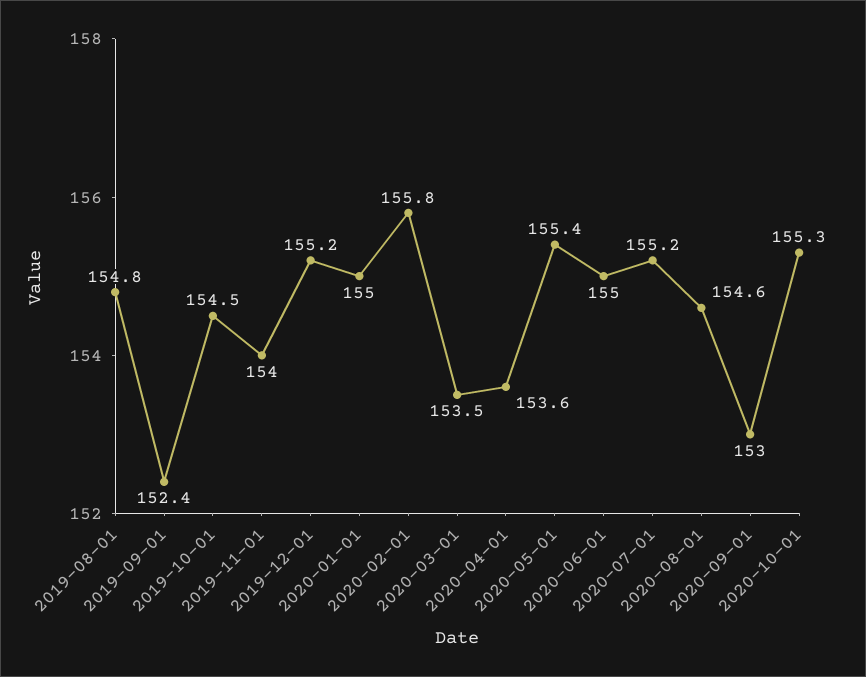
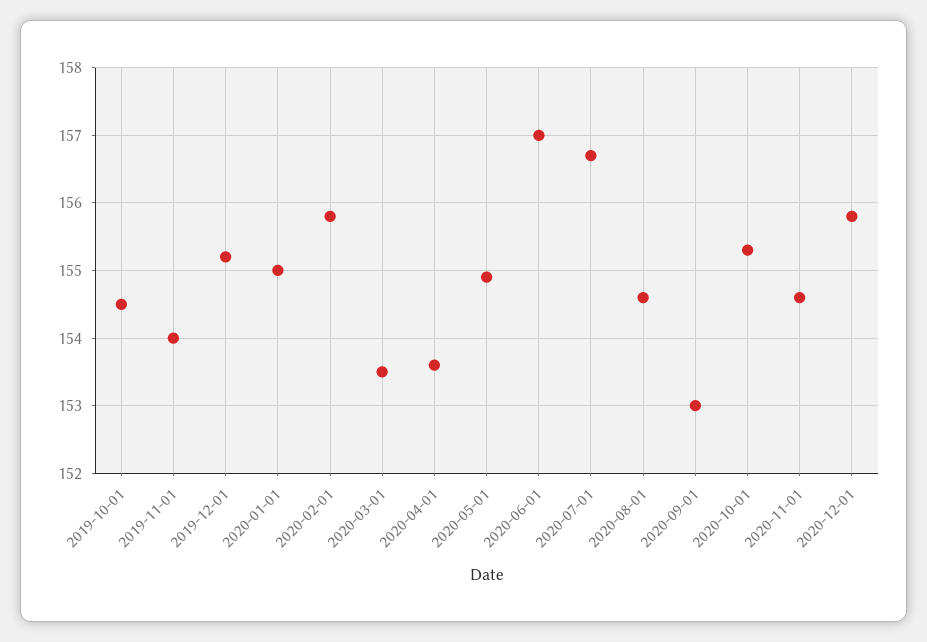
2019-08-01: 154.8 -> none
2019-09-01: 152.4 -> none
2020-05-01: 155.4 -> 154.9
2020-06-01: 155 -> 157
2020-07-01: 155.2 -> 156.7
2020-11-01: none -> 154.6
2020-12-01: none -> 155.8

